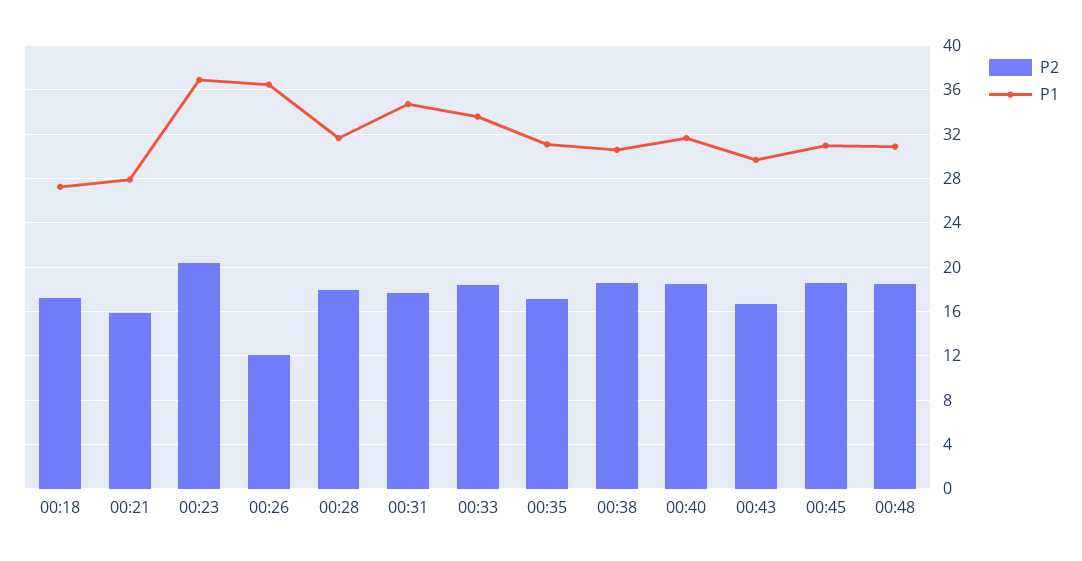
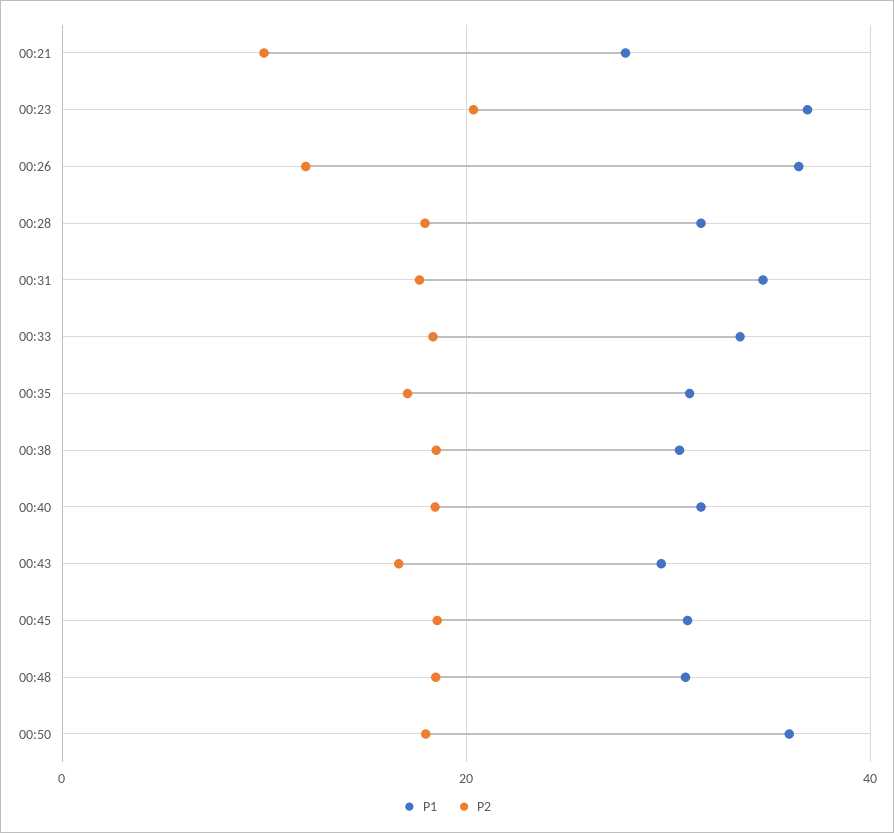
P2, 00:18: 17 -> none
P1, 00:18: 27 -> none
P2, 00:21: 16 -> 10
P1, 00:50: none -> 36
P2, 00:50: none -> 18

